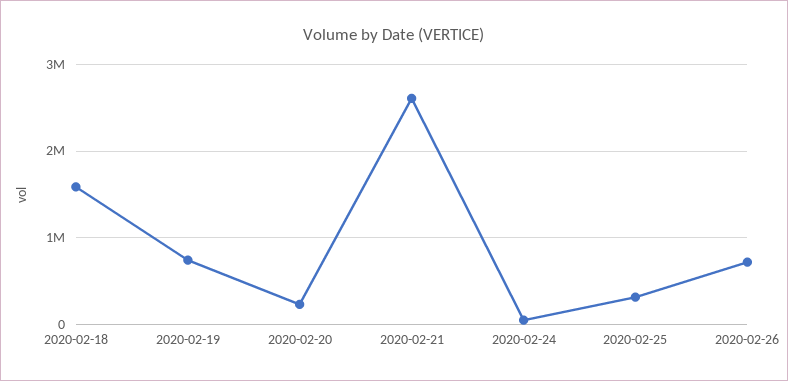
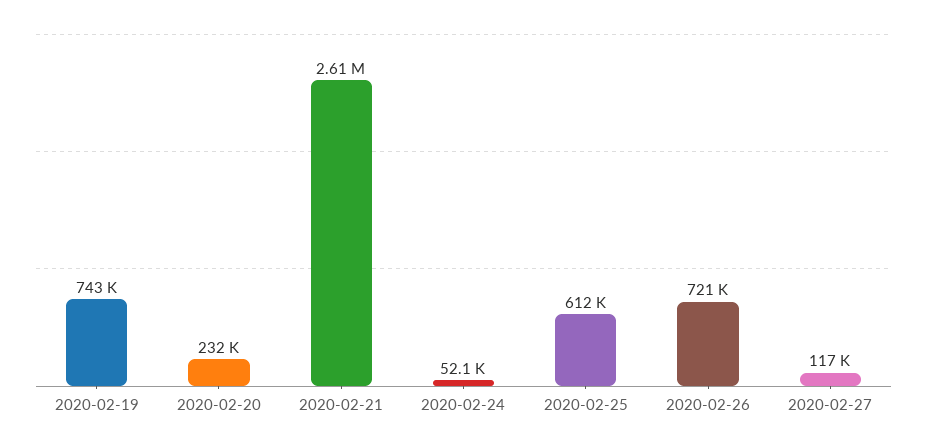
2020-02-18: 1600000 -> none
2020-02-25: 300000 -> 612000
2020-02-27: none -> 117000

